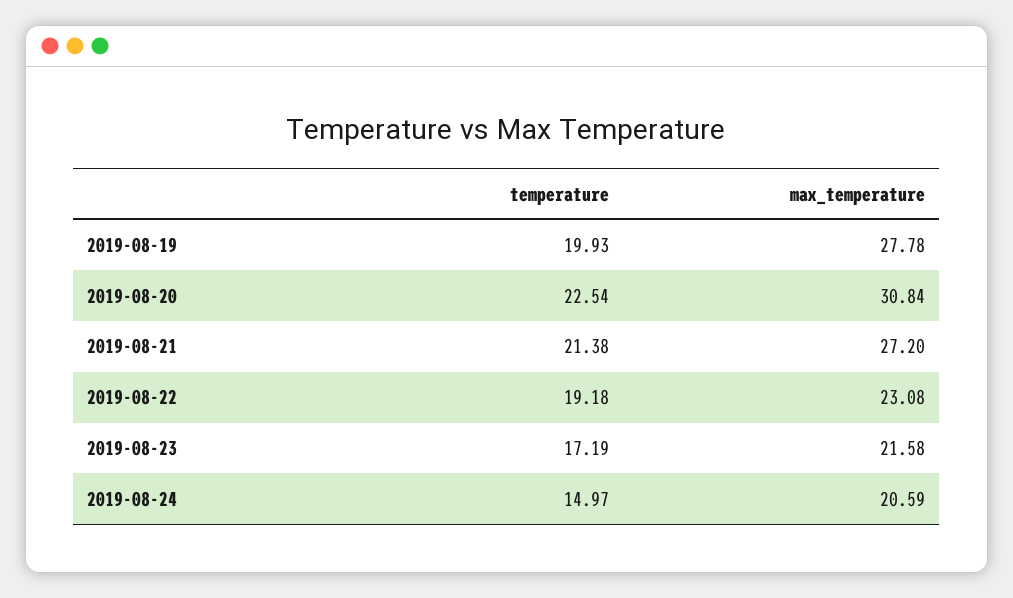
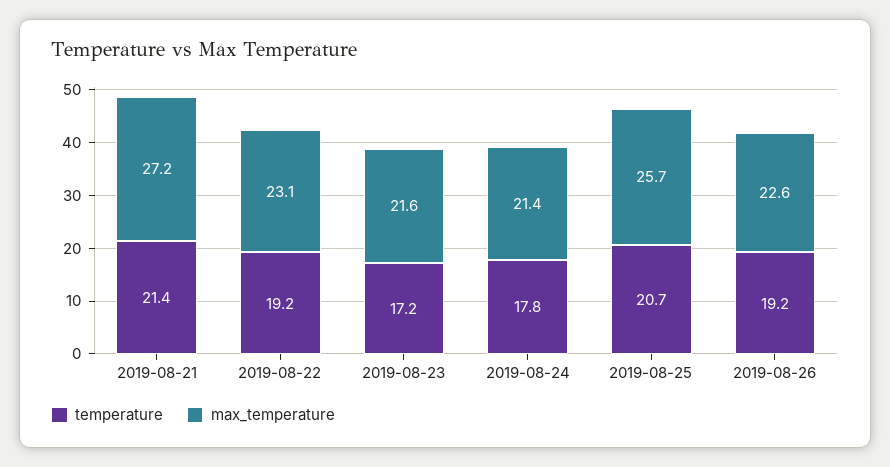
temperature, 2019-08-19: 19.93 -> none
max_temperature, 2019-08-19: 27.78 -> none
temperature, 2019-08-20: 22.54 -> none
max_temperature, 2019-08-20: 30.84 -> none
temperature, 2019-08-24: 14.97 -> 17.8
max_temperature, 2019-08-24: 20.59 -> 21.4
temperature, 2019-08-25: none -> 20.7
max_temperature, 2019-08-25: none -> 25.7
temperature, 2019-08-26: none -> 19.2
max_temperature, 2019-08-26: none -> 22.6

